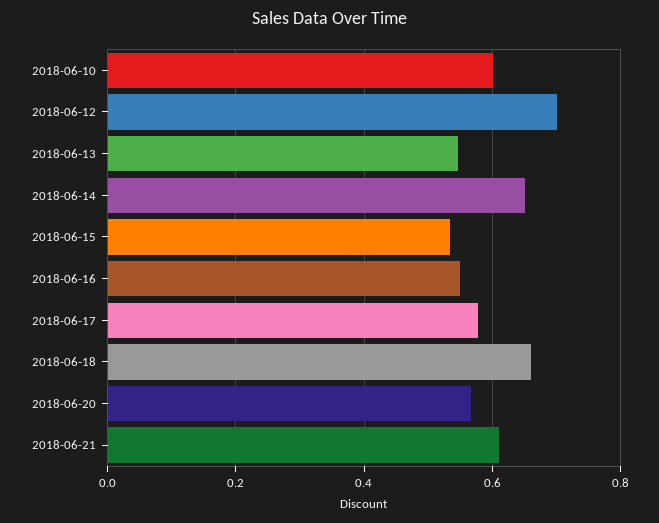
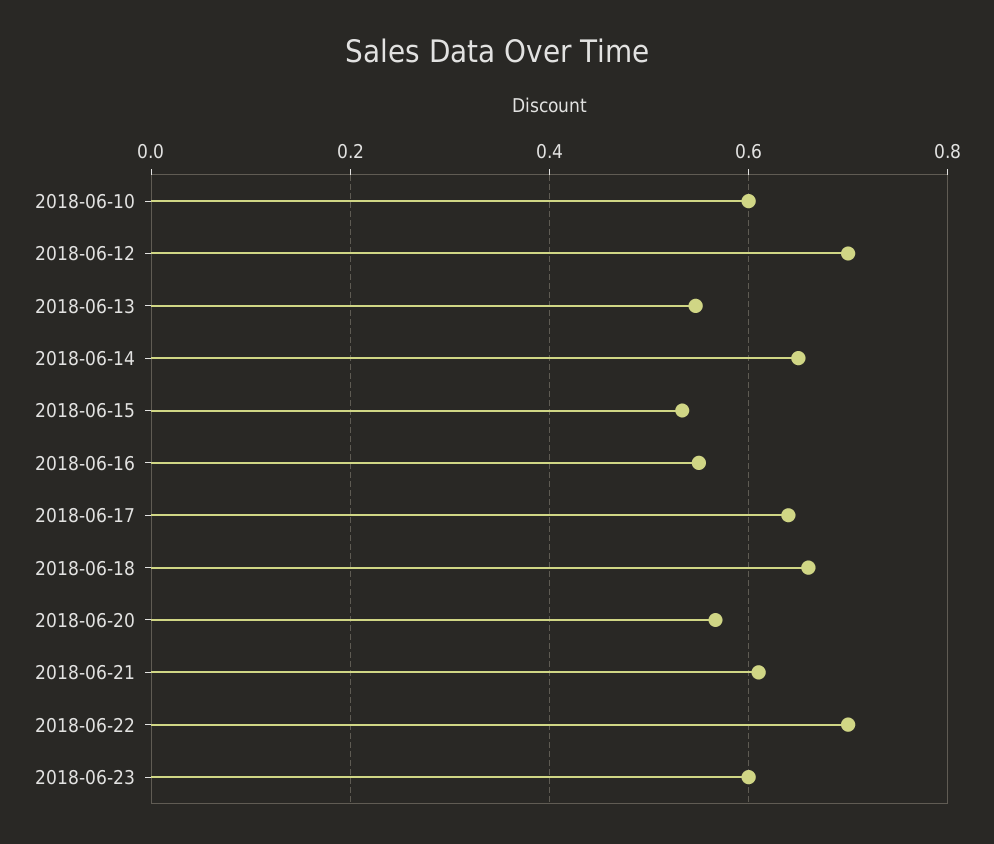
2018-06-17: 0.58 -> 0.64
2018-06-22: none -> 0.7
2018-06-23: none -> 0.6

